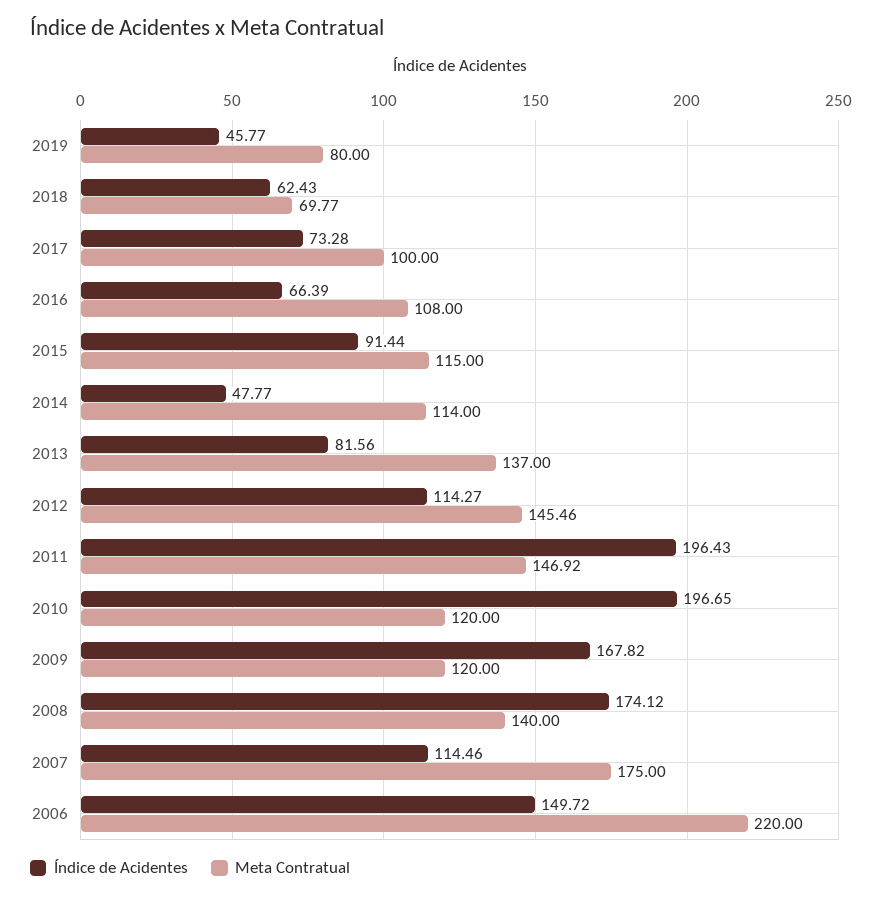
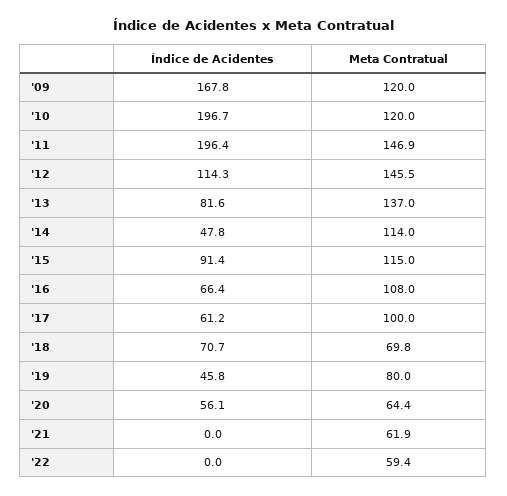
Índice de Acidentes, 2018: 62.43 -> 70.7
Índice de Acidentes, 2017: 73.28 -> 61.2
Índice de Acidentes, 2008: 174.12 -> none
Meta Contratual, 2008: 140 -> none
Índice de Acidentes, 2007: 114.46 -> none
Meta Contratual, 2007: 175 -> none
Índice de Acidentes, 2006: 149.72 -> none
Meta Contratual, 2006: 220 -> none
Índice de Acidentes, '20: none -> 56.1
Meta Contratual, '20: none -> 64.4
Índice de Acidentes, '21: none -> 0
Meta Contratual, '21: none -> 61.9
Índice de Acidentes, '22: none -> 0
Meta Contratual, '22: none -> 59.4

